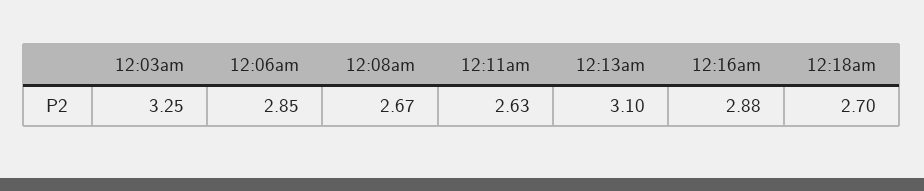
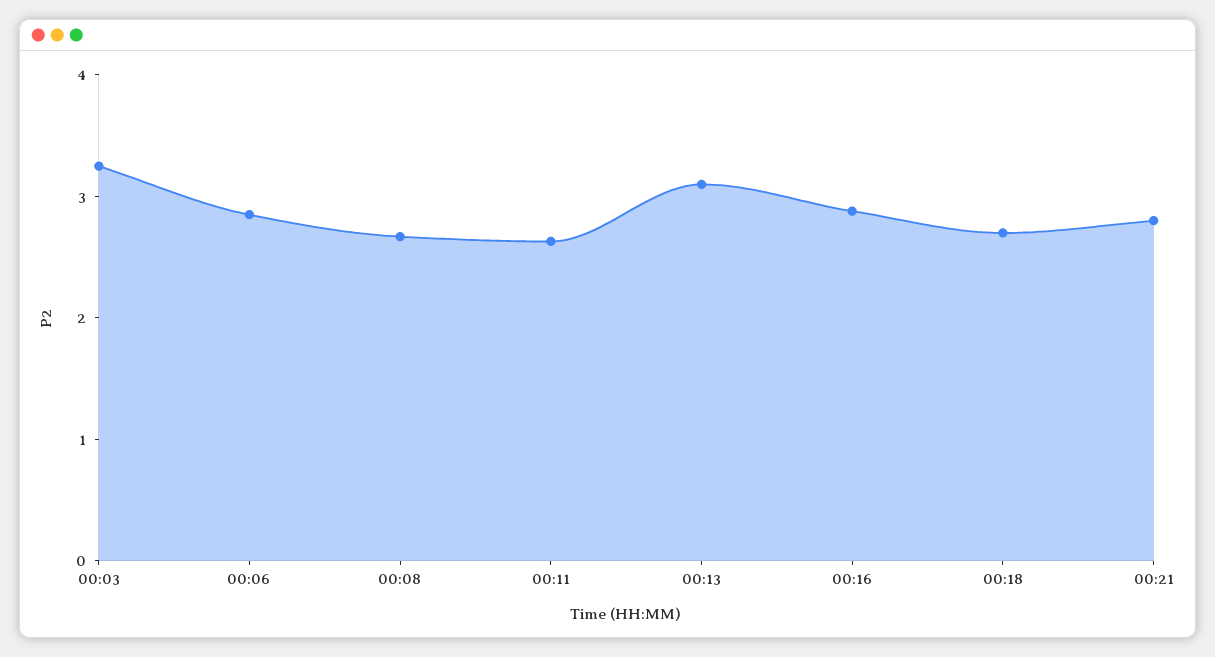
00:21: none -> 2.8

